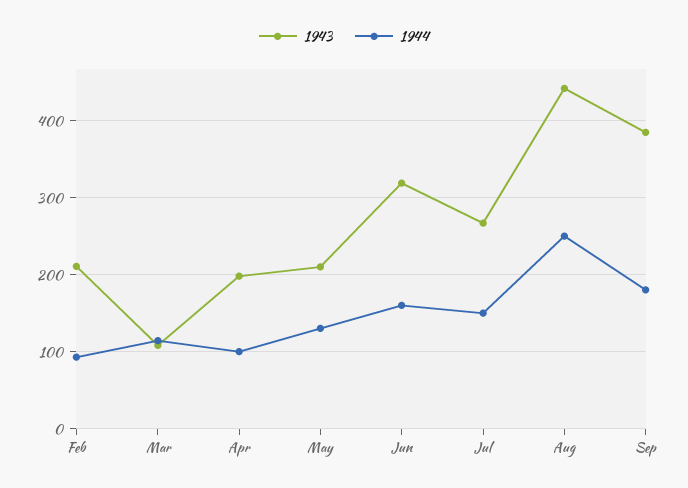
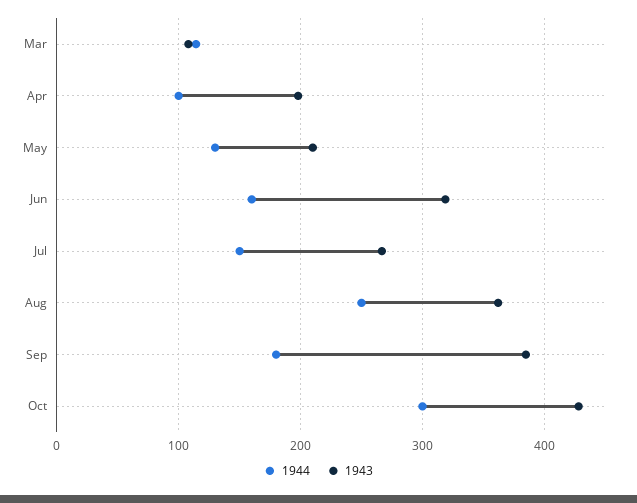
1943, Feb: 210 -> none
1944, Feb: 90 -> none
1943, Aug: 440 -> 360
1944, Oct: none -> 300
1943, Oct: none -> 430

